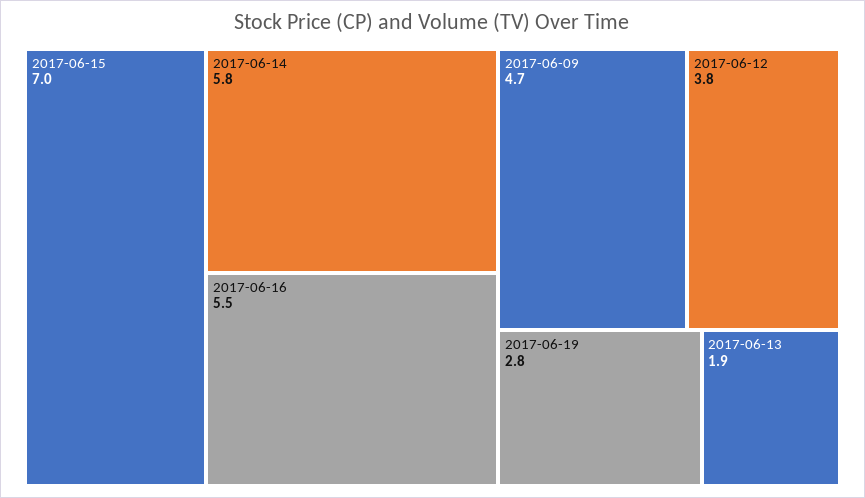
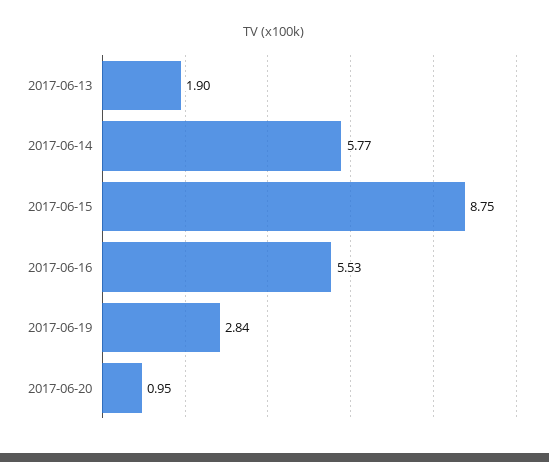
2017-06-15: 7 -> 8.75
2017-06-09: 4.7 -> none
2017-06-12: 3.8 -> none
2017-06-20: none -> 0.95

